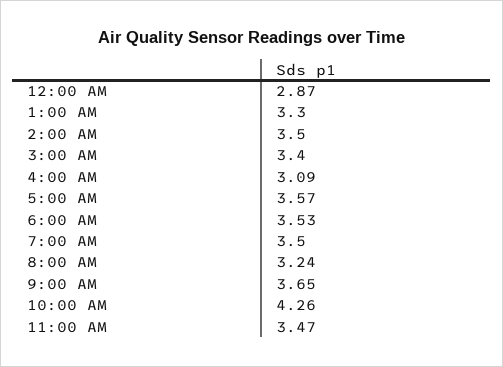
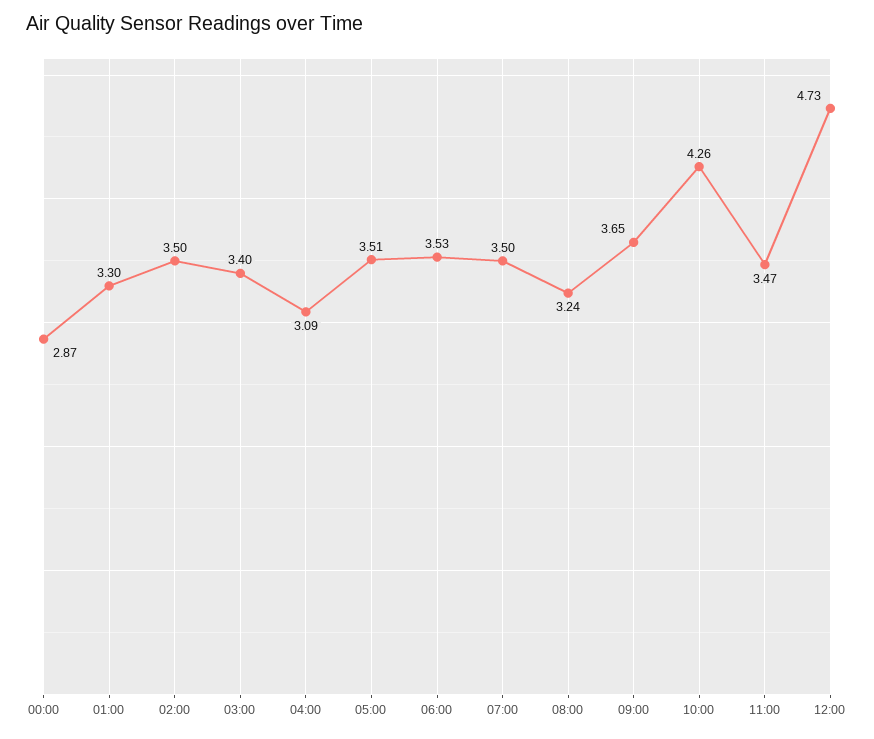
5:00 AM: 3.57 -> 3.51
12:00: none -> 4.73

